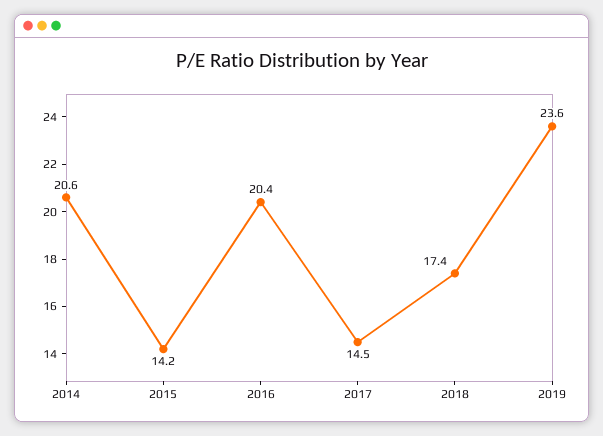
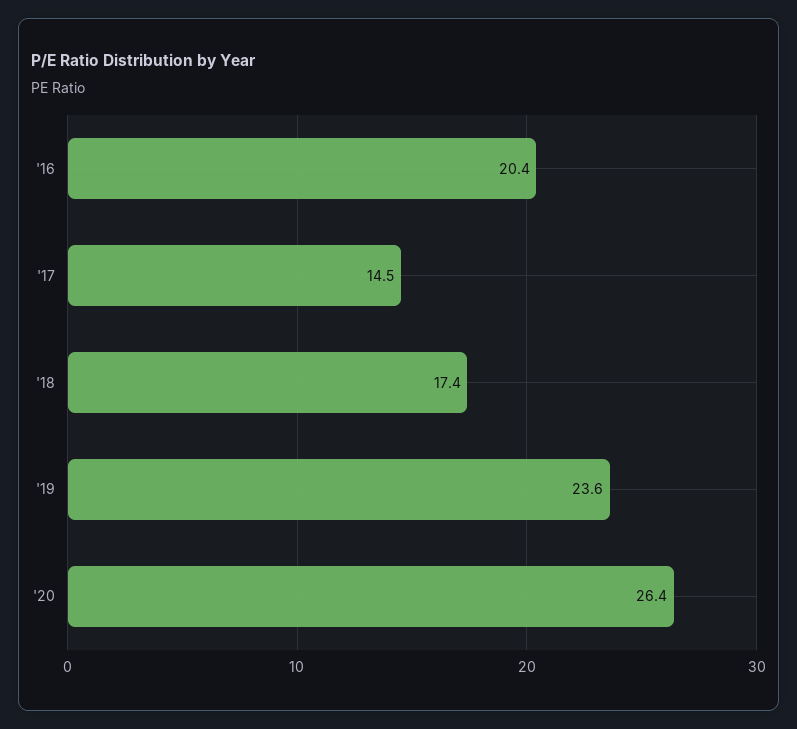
2014: 20.6 -> none
2015: 14.2 -> none
'20: none -> 26.4

